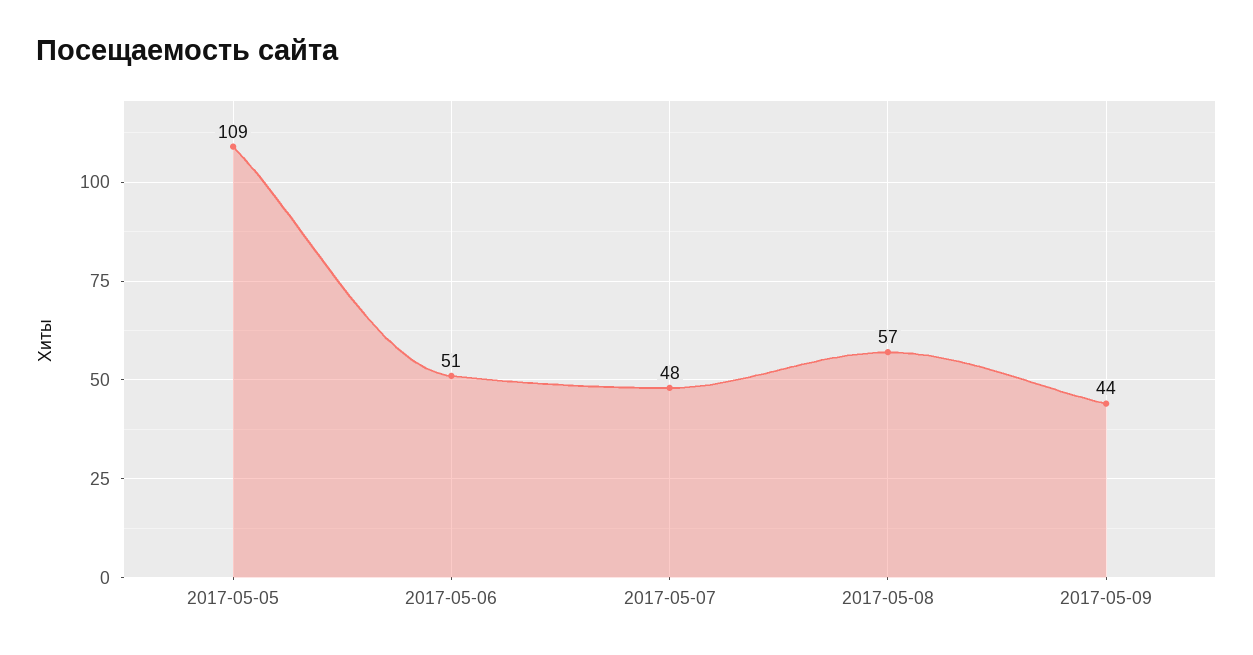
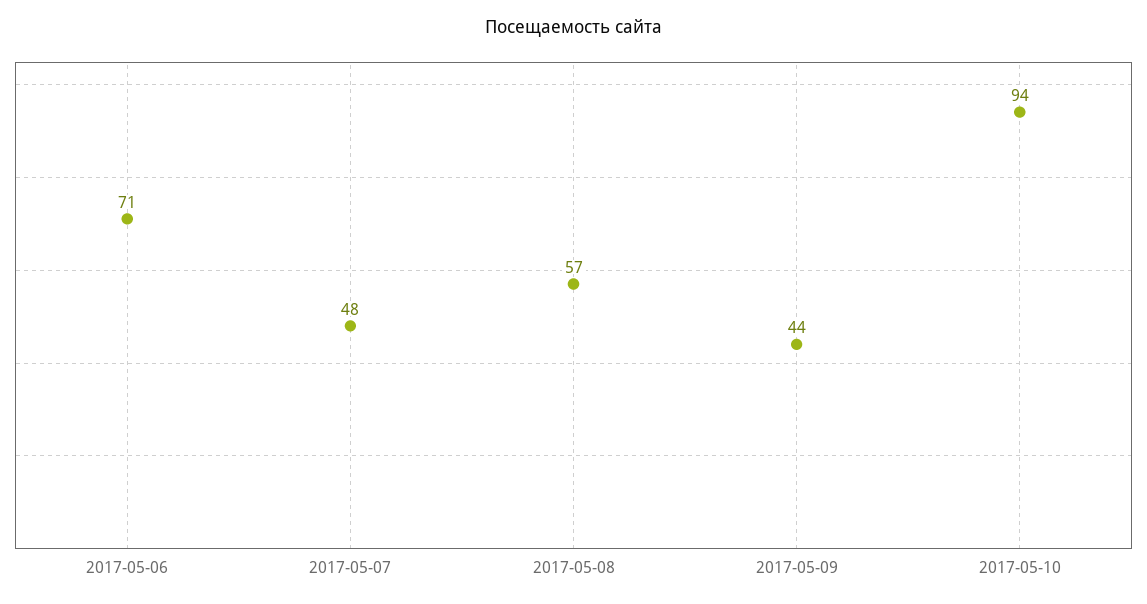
2017-05-05: 109 -> none
2017-05-06: 51 -> 71
2017-05-10: none -> 94

